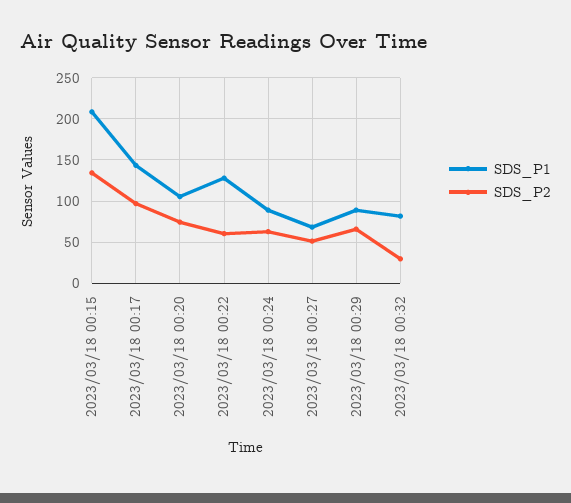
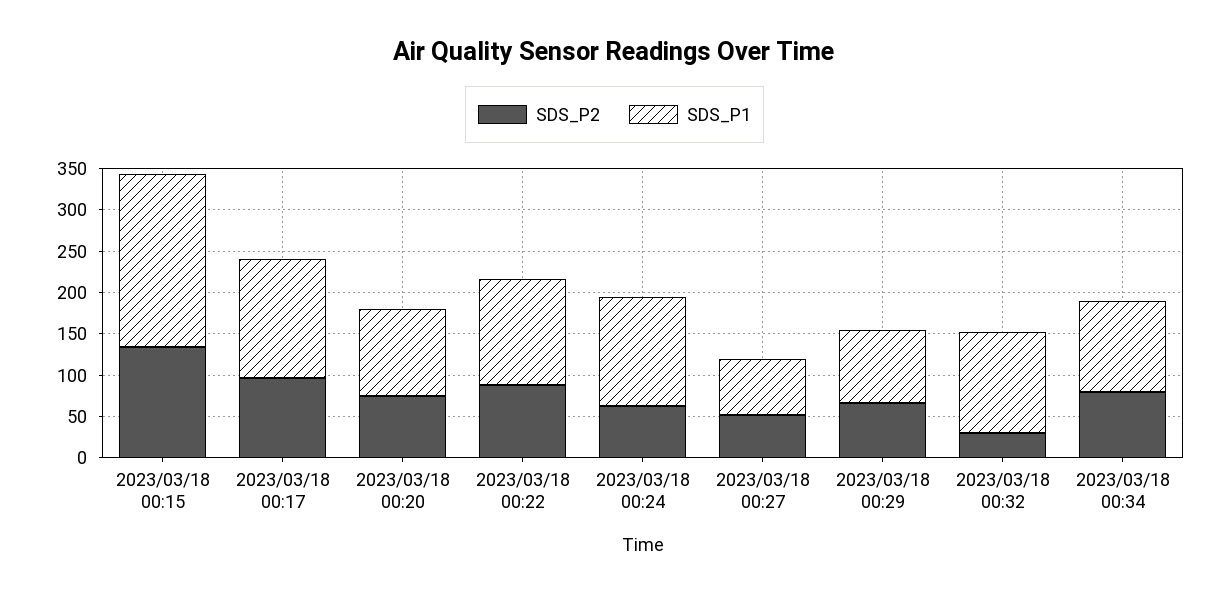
SDS_P2, 2023/03/18 00:22: 60 -> 90
SDS_P1, 2023/03/18 00:24: 90 -> 130
SDS_P1, 2023/03/18 00:32: 80 -> 120
SDS_P2, 2023/03/18 00:34: none -> 80
SDS_P1, 2023/03/18 00:34: none -> 110

